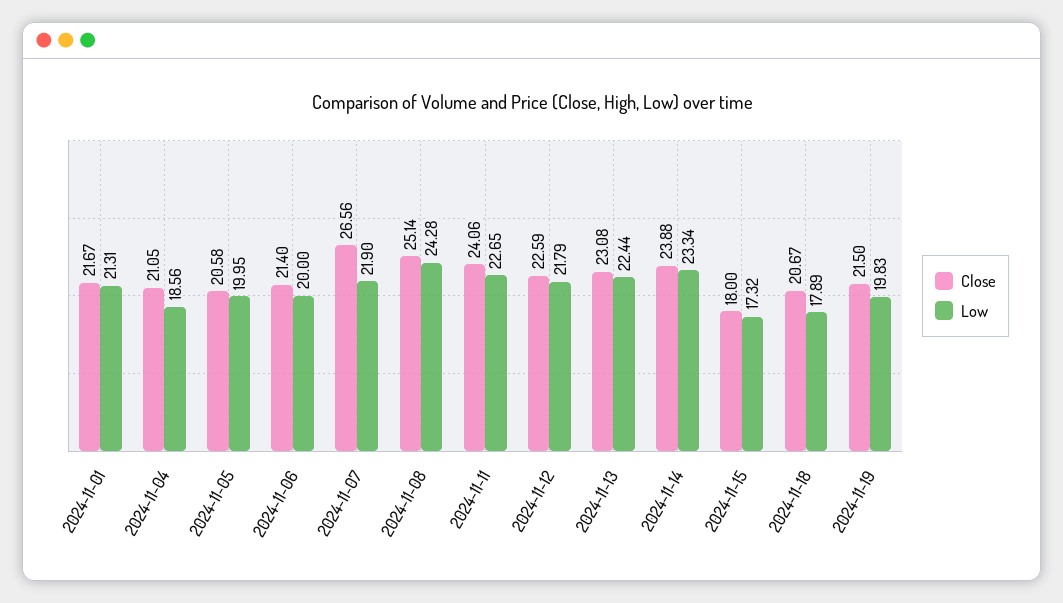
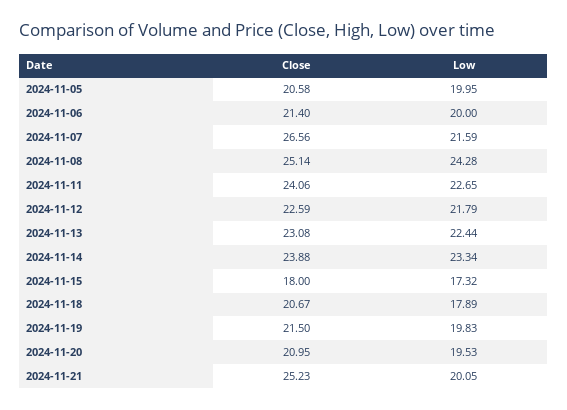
Close, 2024-11-01: 21.67 -> none
Low, 2024-11-01: 21.31 -> none
Close, 2024-11-04: 21.05 -> none
Low, 2024-11-04: 18.56 -> none
Low, 2024-11-07: 21.9 -> 21.59
Close, 2024-11-20: none -> 20.95
Low, 2024-11-20: none -> 19.53
Close, 2024-11-21: none -> 25.23
Low, 2024-11-21: none -> 20.05

